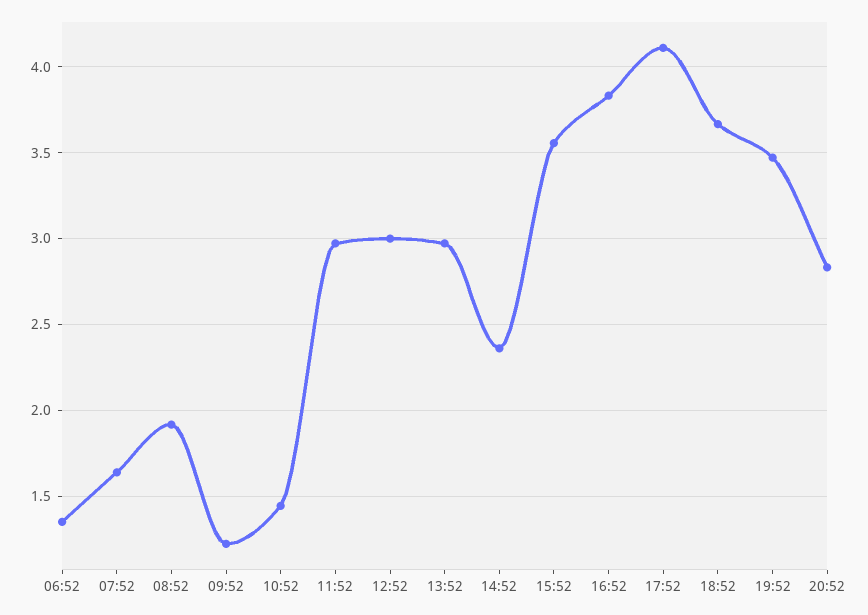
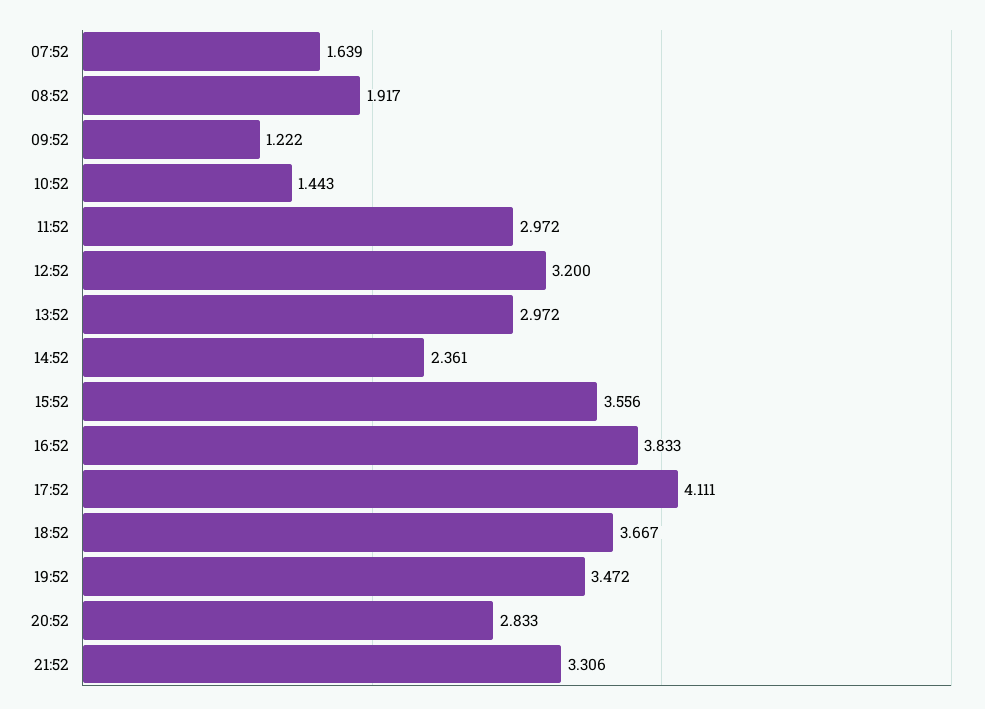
06:52: 1.35 -> none
12:52: 3 -> 3.2
21:52: none -> 3.306

